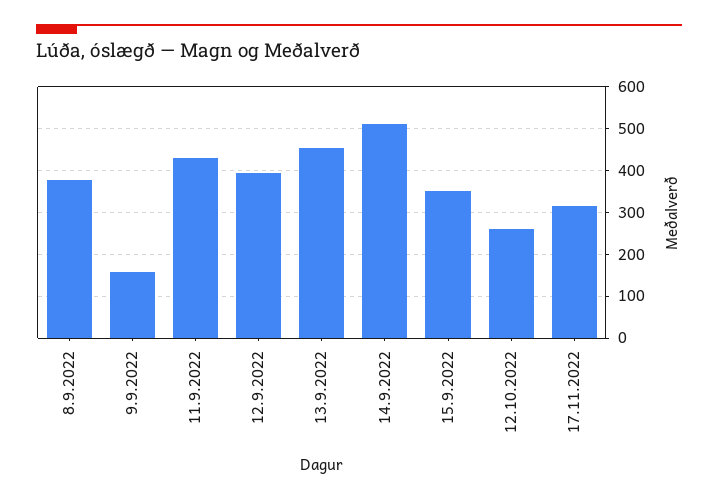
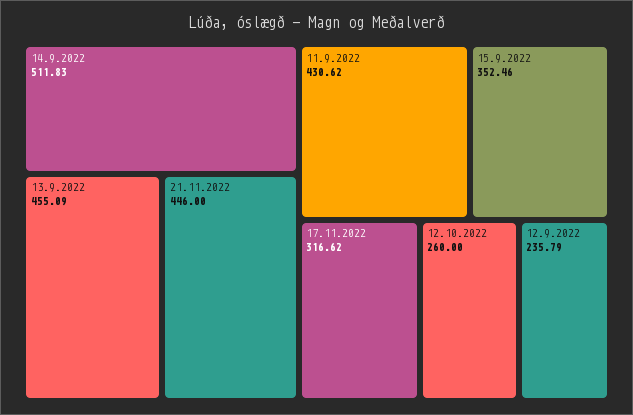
8.9.2022: 380 -> none
9.9.2022: 160 -> none
12.9.2022: 400 -> 235.79
21.11.2022: none -> 446

